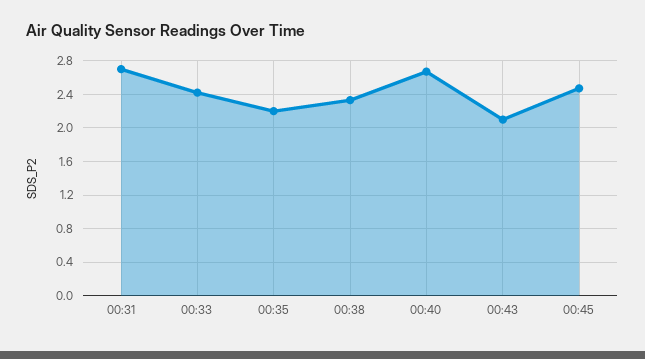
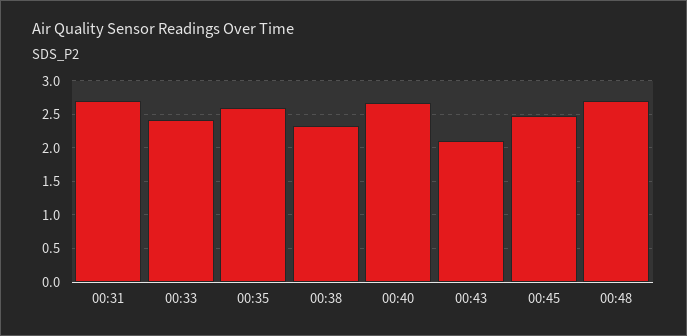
00:35: 2.2 -> 2.6
00:48: none -> 2.7

